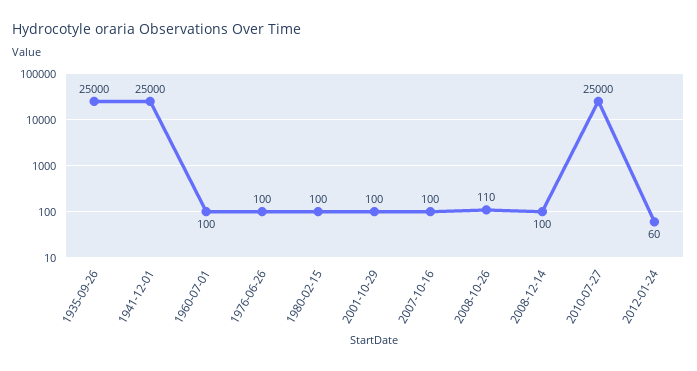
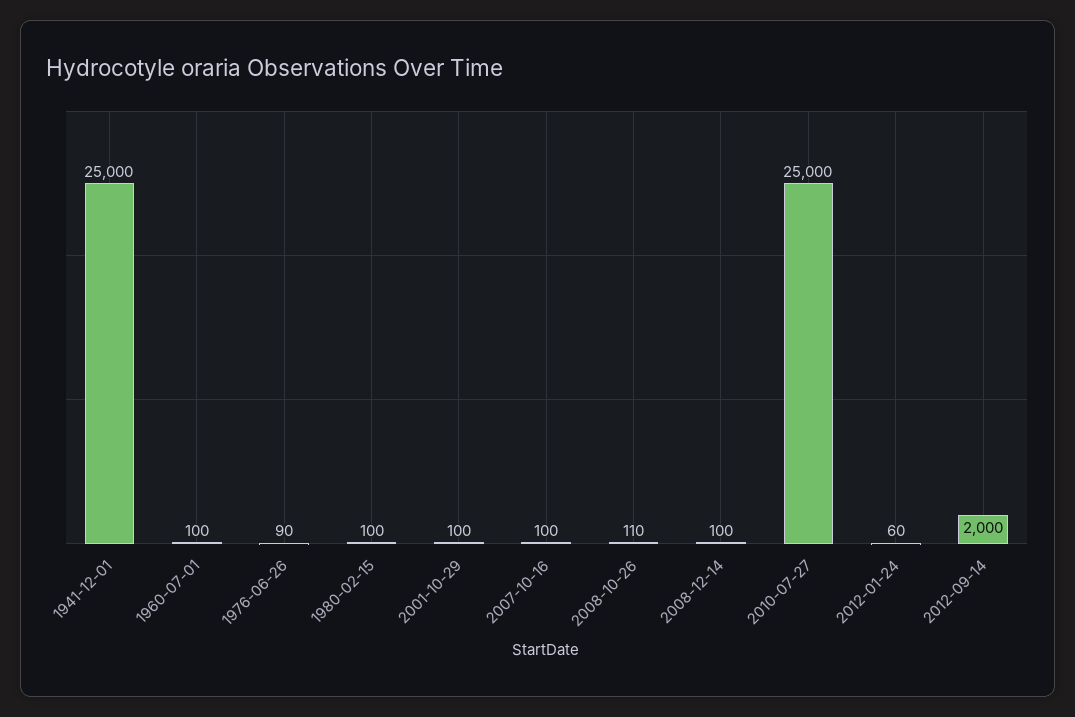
1935-09-26: 25000 -> none
1976-06-26: 100 -> 90
2012-09-14: none -> 2000

